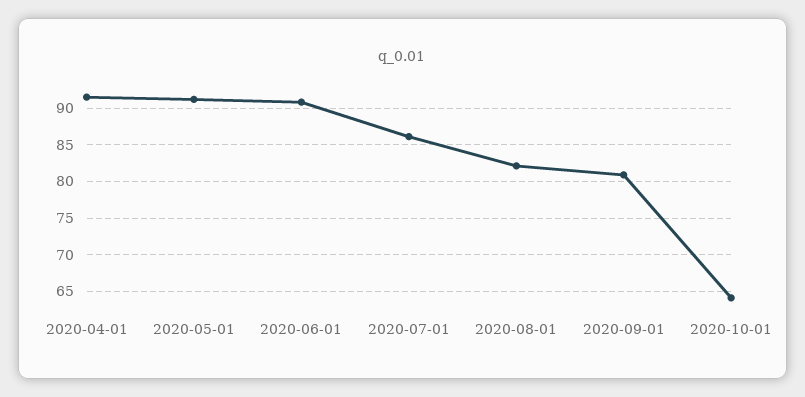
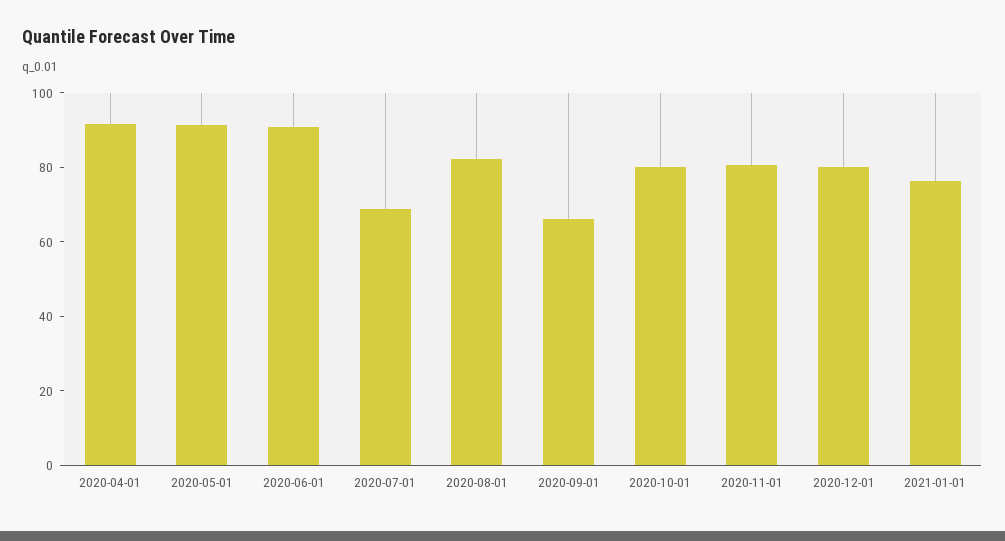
2020-07-01: 86 -> 70
2020-09-01: 81 -> 65
2020-10-01: 64 -> 80
2020-11-01: none -> 80
2020-12-01: none -> 80
2021-01-01: none -> 75

